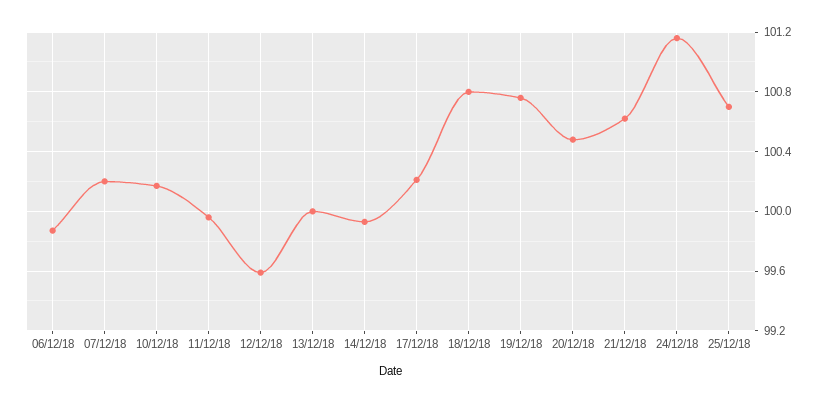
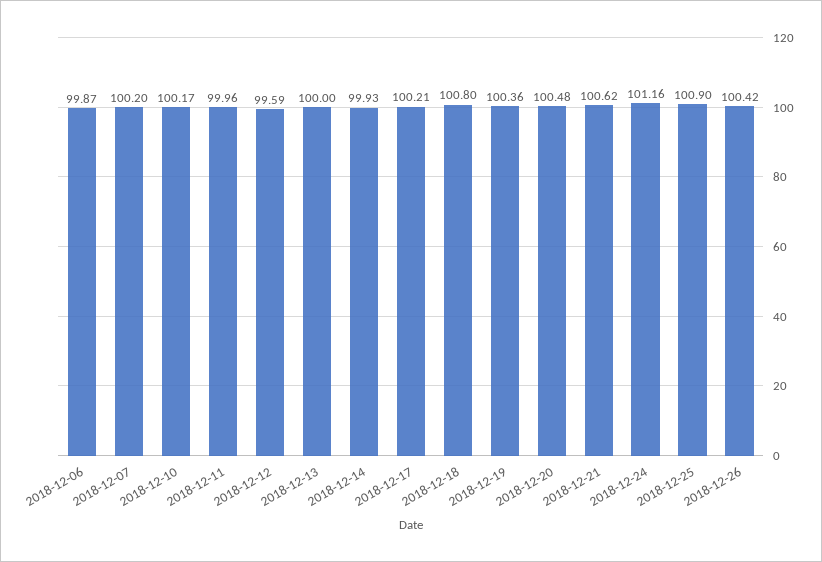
19/12/18: 100.75 -> 100.36
25/12/18: 100.7 -> 100.9
2018-12-26: none -> 100.42

